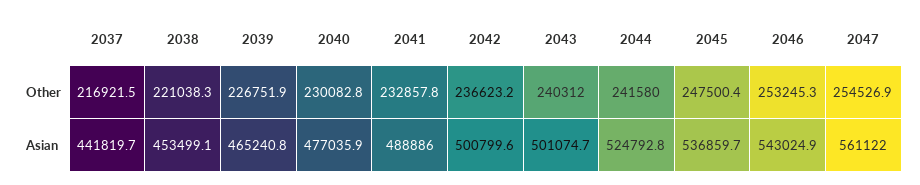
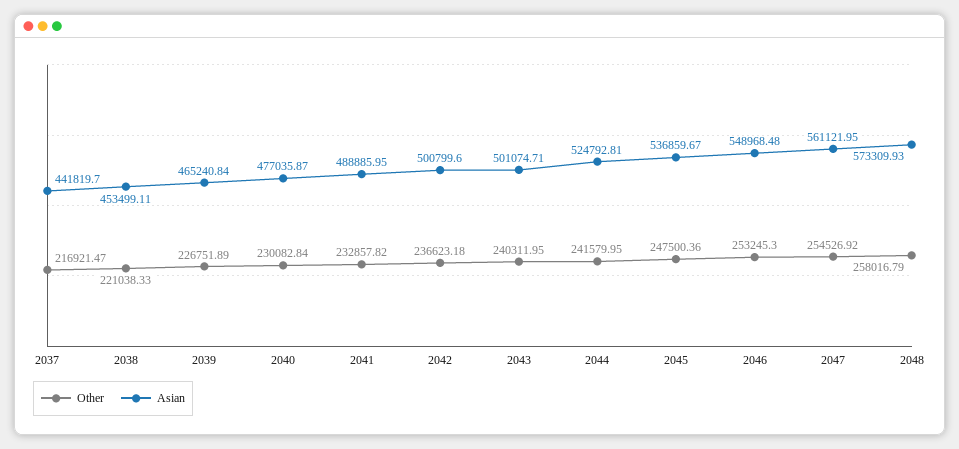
Asian, 2046: 543024.9 -> 548968.48
Other, 2048: none -> 258016.79
Asian, 2048: none -> 573309.93

